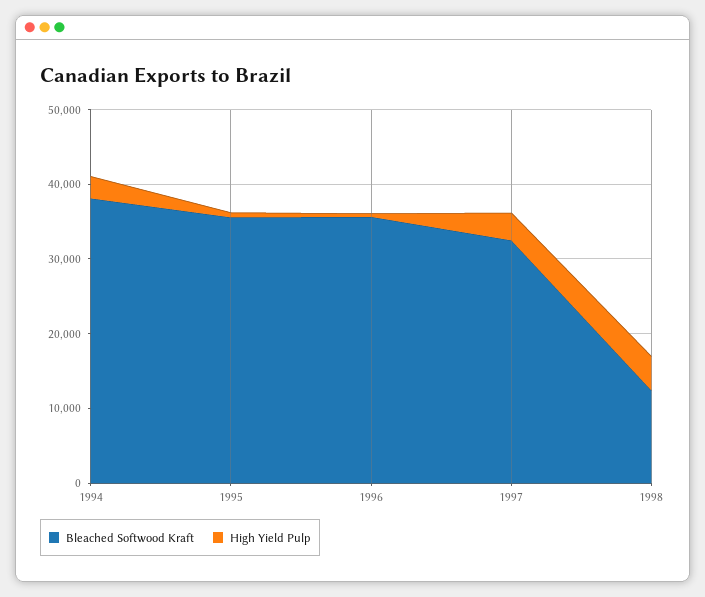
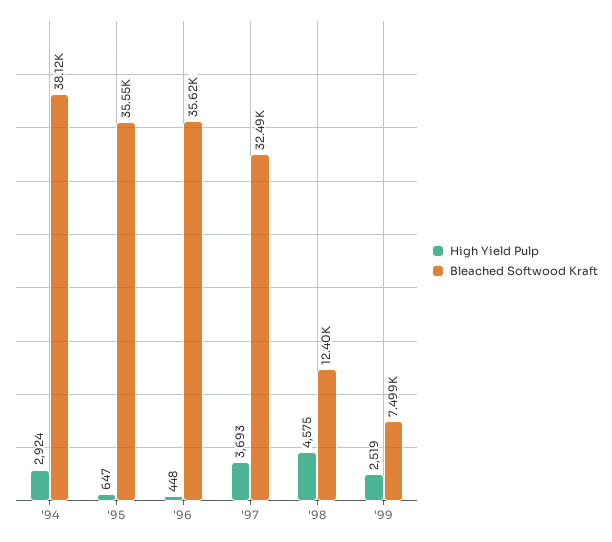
High Yield Pulp, '99: none -> 2519
Bleached Softwood Kraft, '99: none -> 7499

